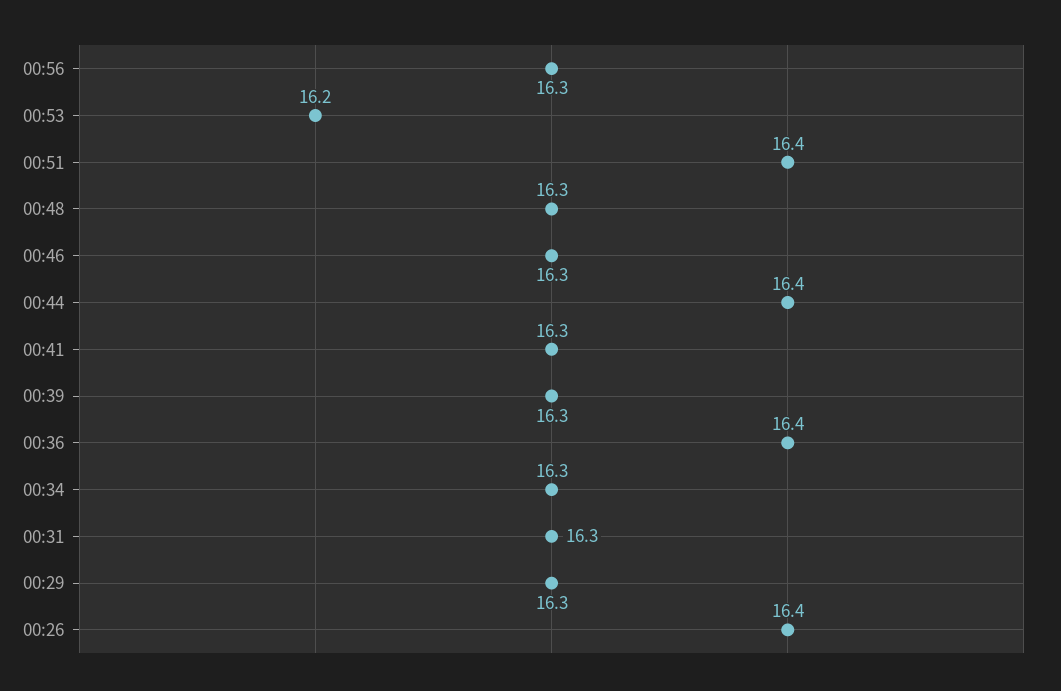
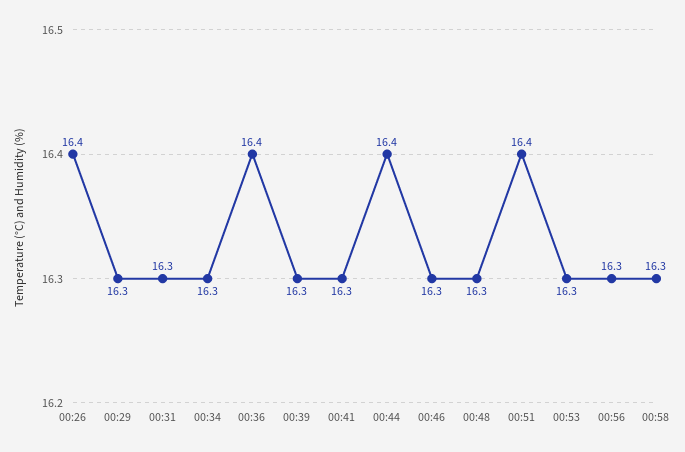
00:53: 16.2 -> 16.3
00:58: none -> 16.3

